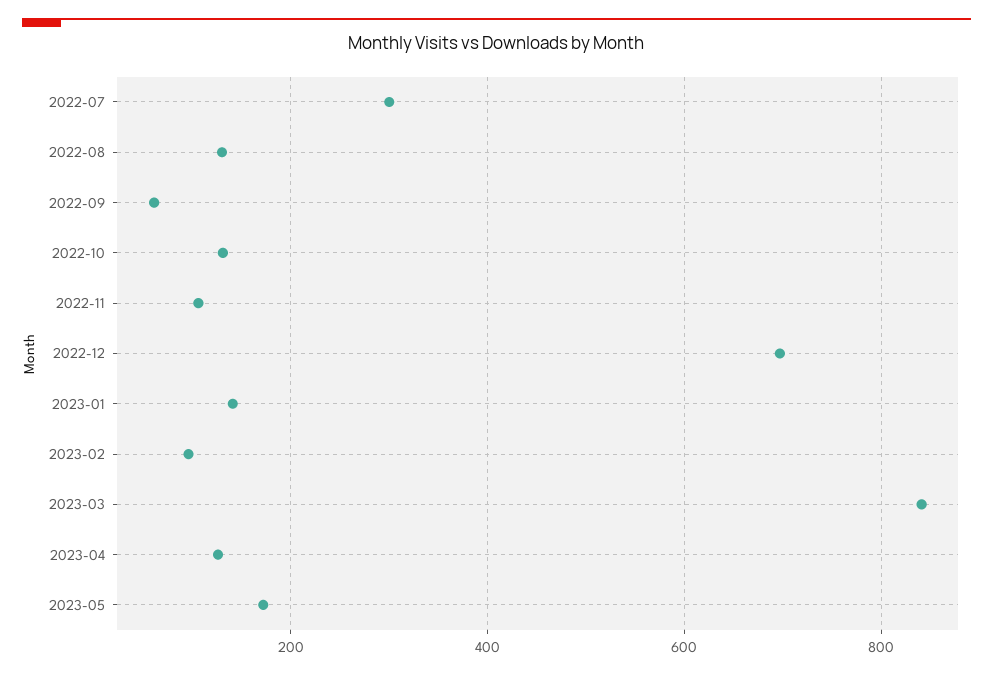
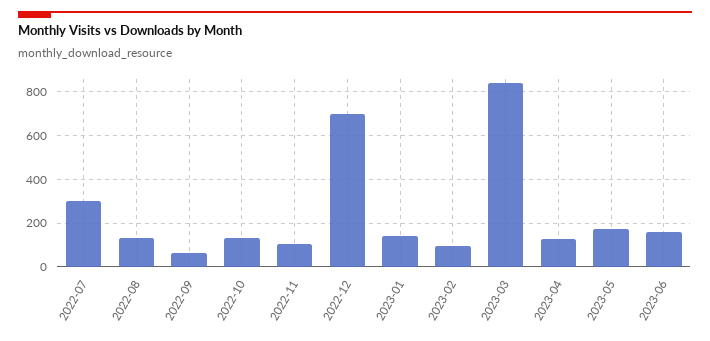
2023-06: none -> 150

